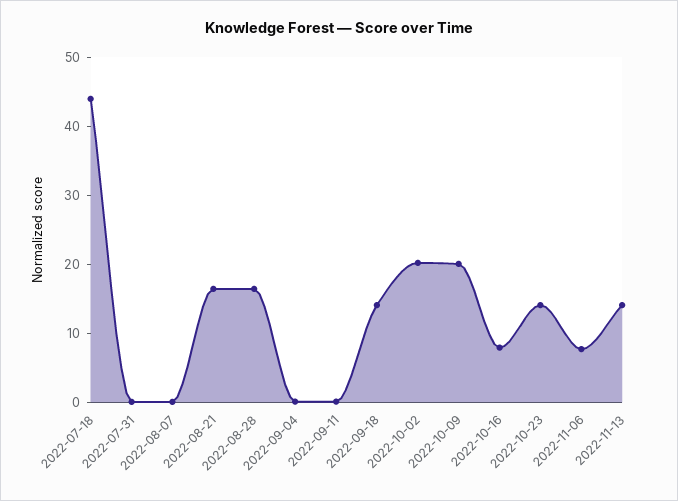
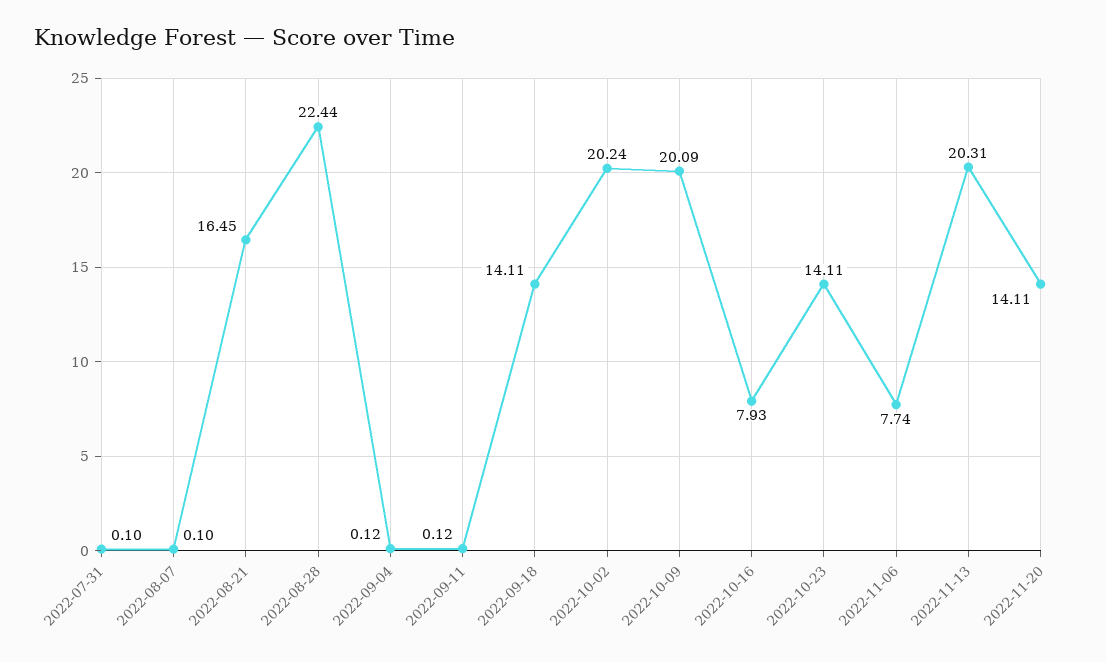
2022-07-18: 44 -> none
2022-08-28: 16 -> 22.44
2022-11-13: 14 -> 20.31
2022-11-20: none -> 14.11

